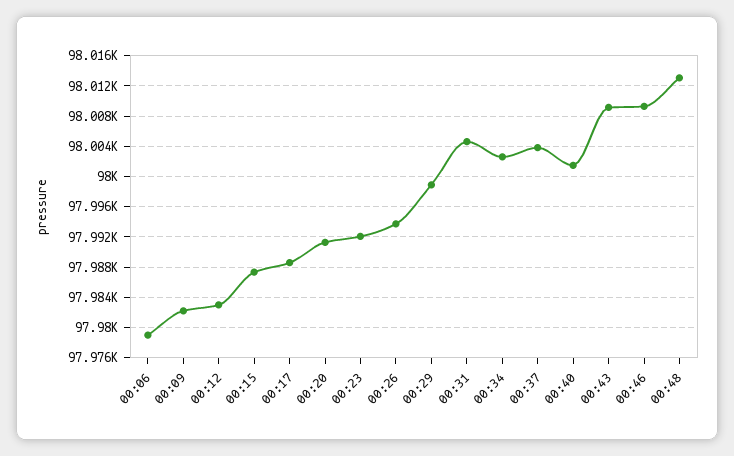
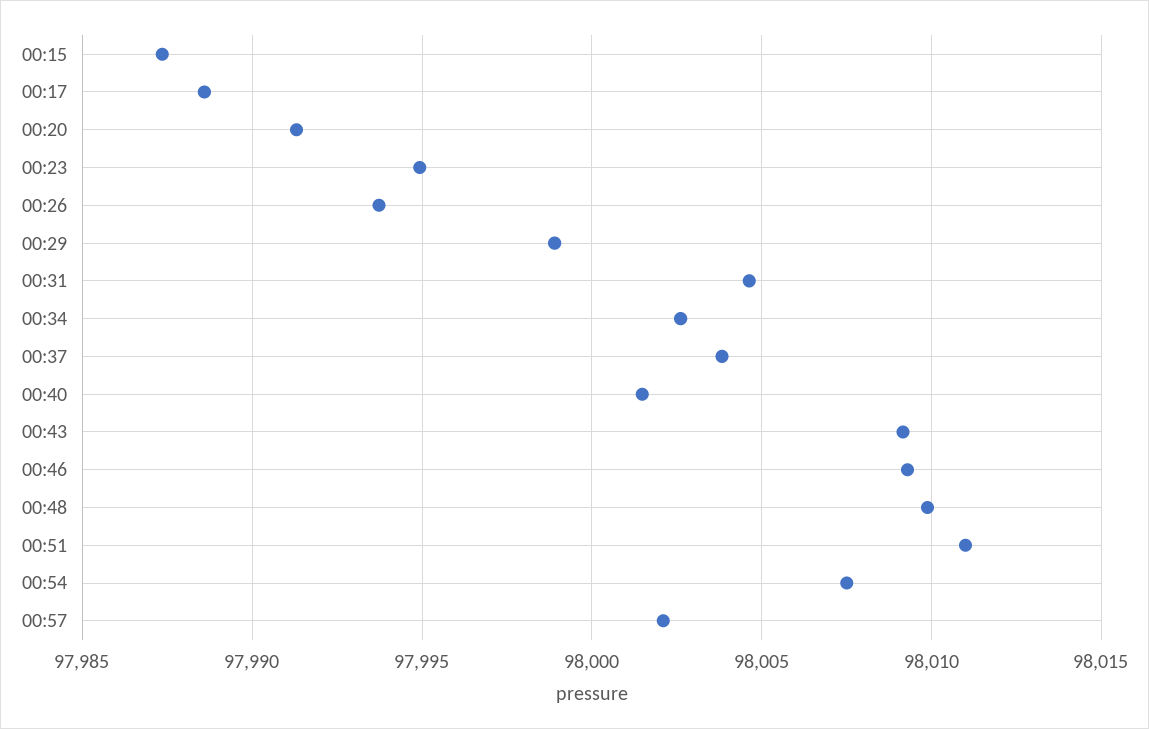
00:06: 97979 -> none
00:09: 97982 -> none
00:12: 97983 -> none
00:23: 97992 -> 97995
00:48: 98013 -> 98010
00:51: none -> 98011
00:54: none -> 98007.5
00:57: none -> 98002

